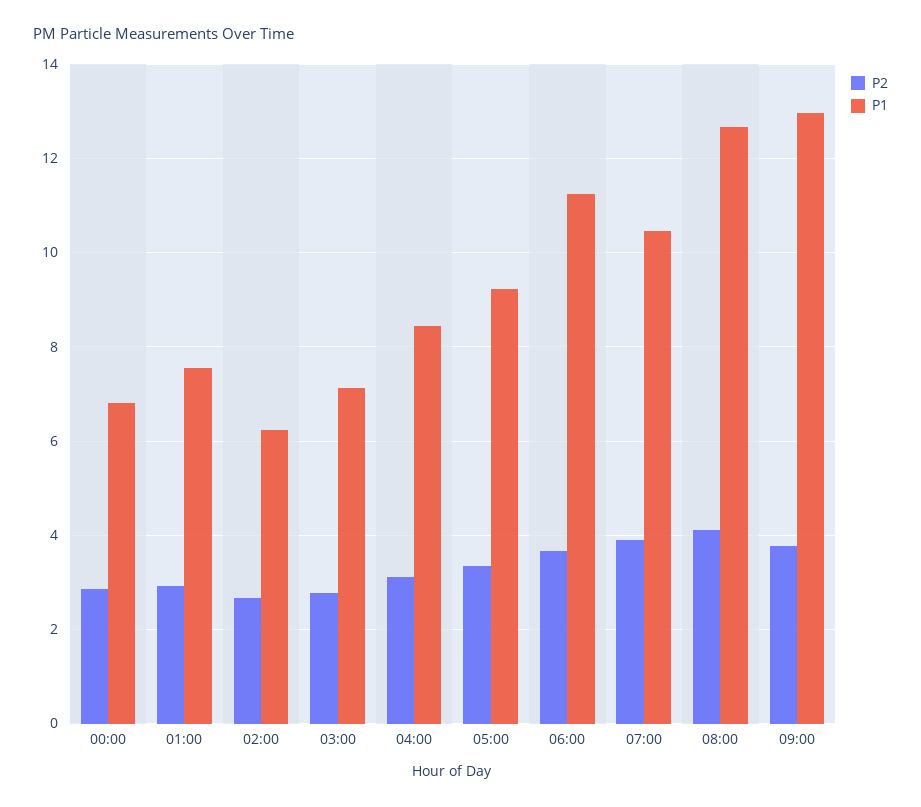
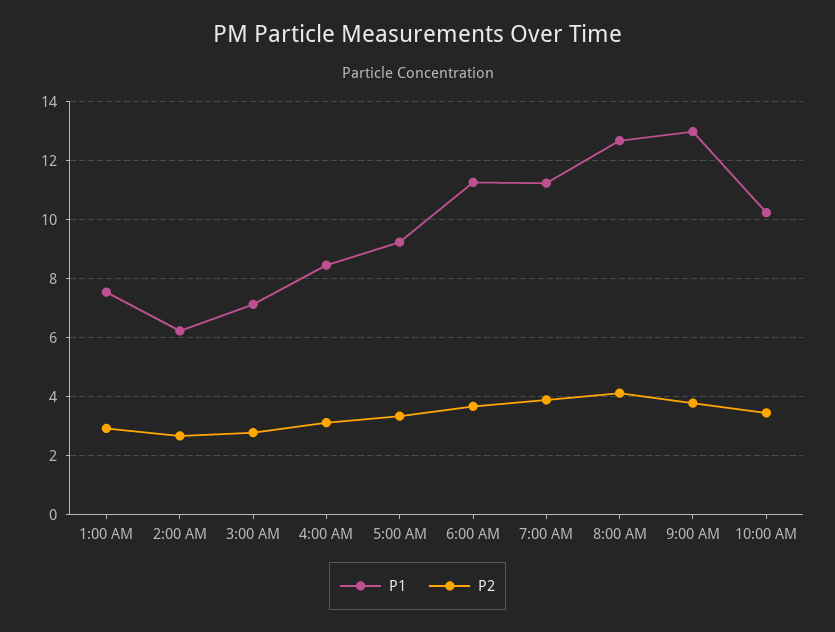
P2, 00:00: 2.8 -> none
P1, 00:00: 6.8 -> none
P1, 07:00: 10.4 -> 11.25
P1, 10:00 AM: none -> 10.25
P2, 10:00 AM: none -> 3.5

